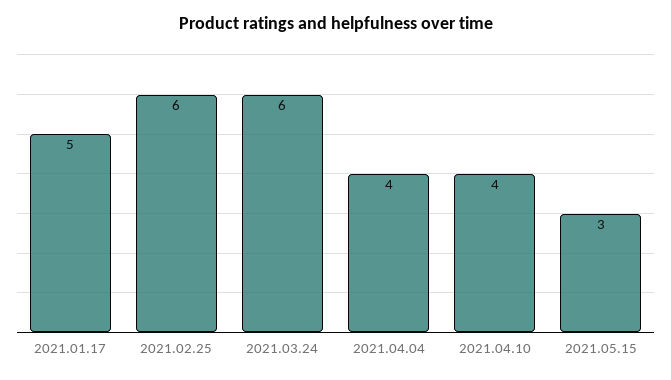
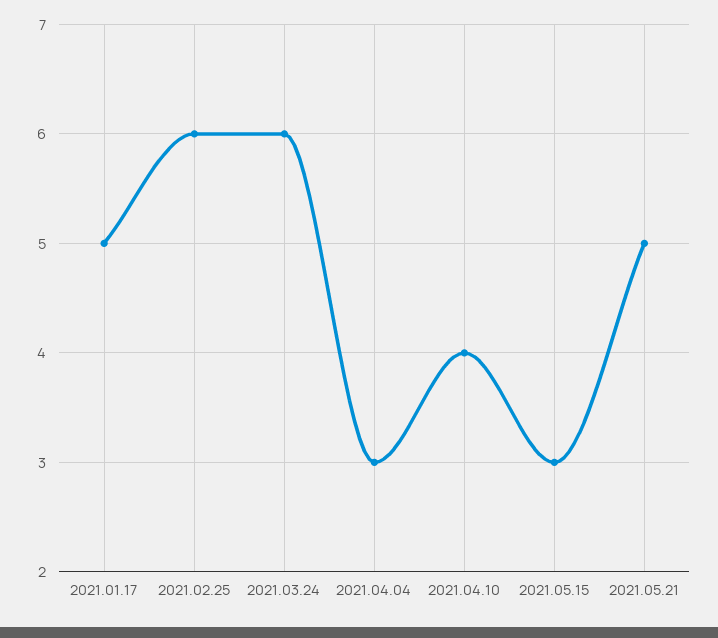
2021.04.04: 4 -> 3
2021.05.21: none -> 5

